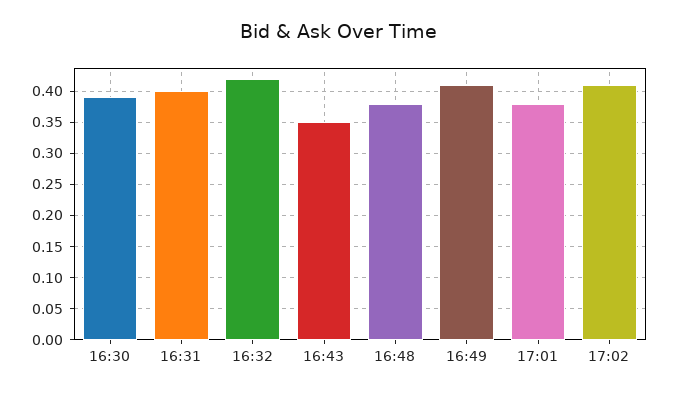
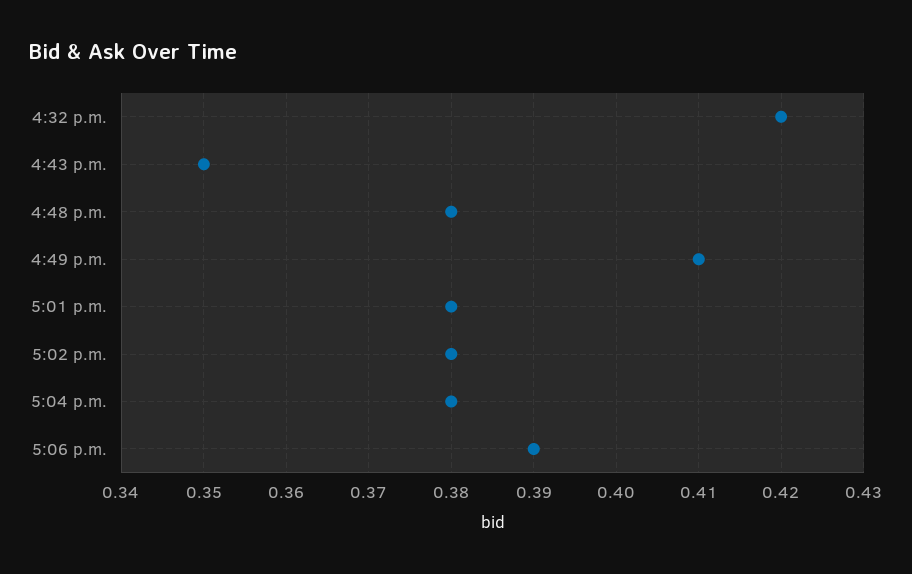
16:30: 0.39 -> none
16:31: 0.4 -> none
17:02: 0.41 -> 0.38
5:04 p.m.: none -> 0.38
5:06 p.m.: none -> 0.39

